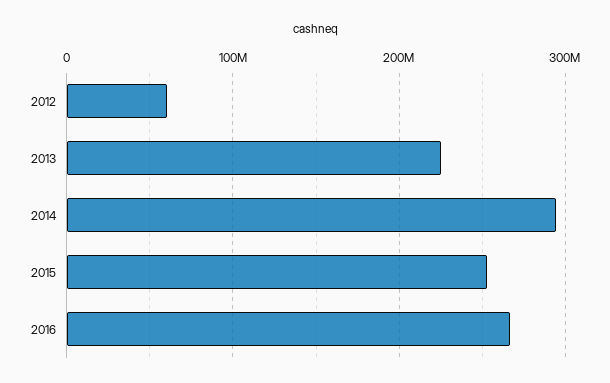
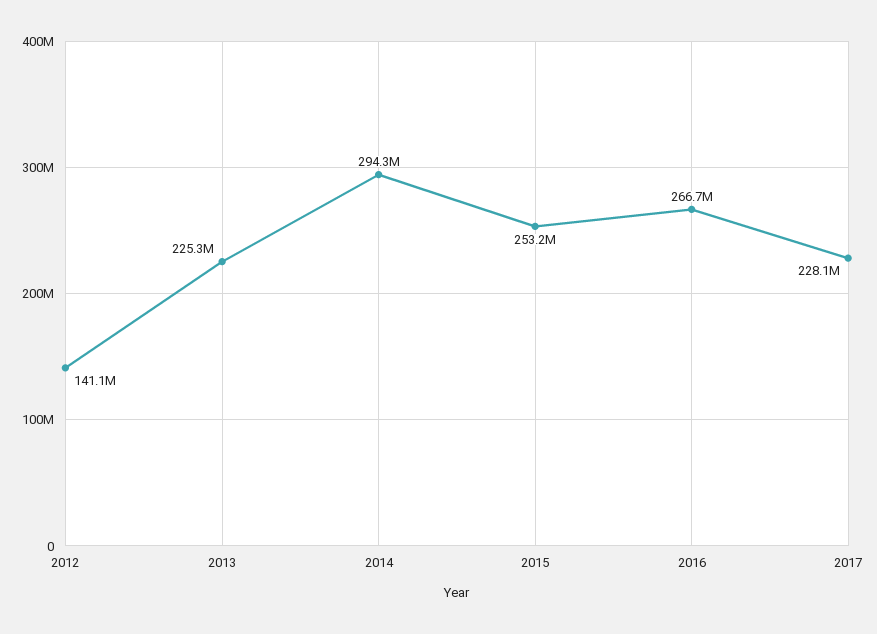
2012: 60000000 -> 141100000
2017: none -> 228100000

